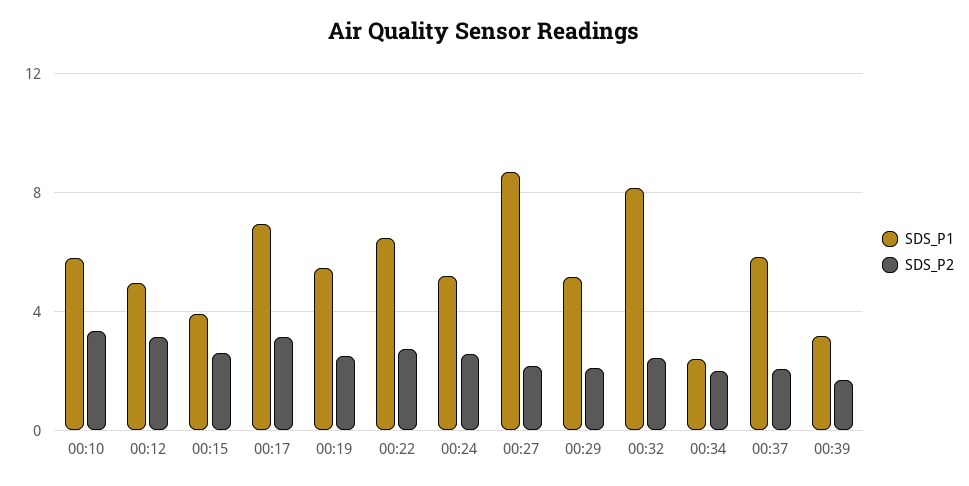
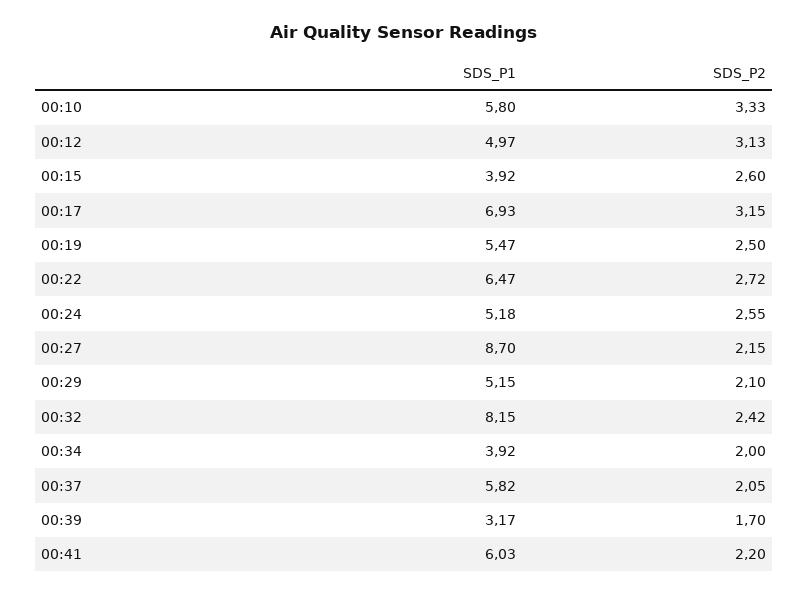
SDS_P1, 00:34: 2.5 -> 3.92
SDS_P1, 00:41: none -> 6.03
SDS_P2, 00:41: none -> 2.2

